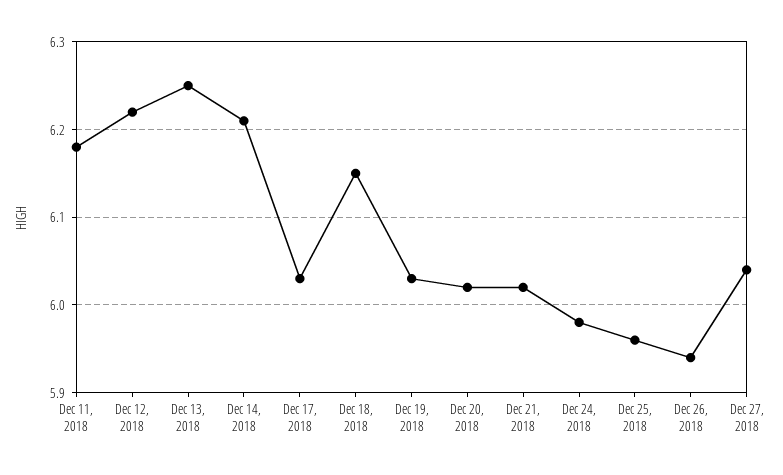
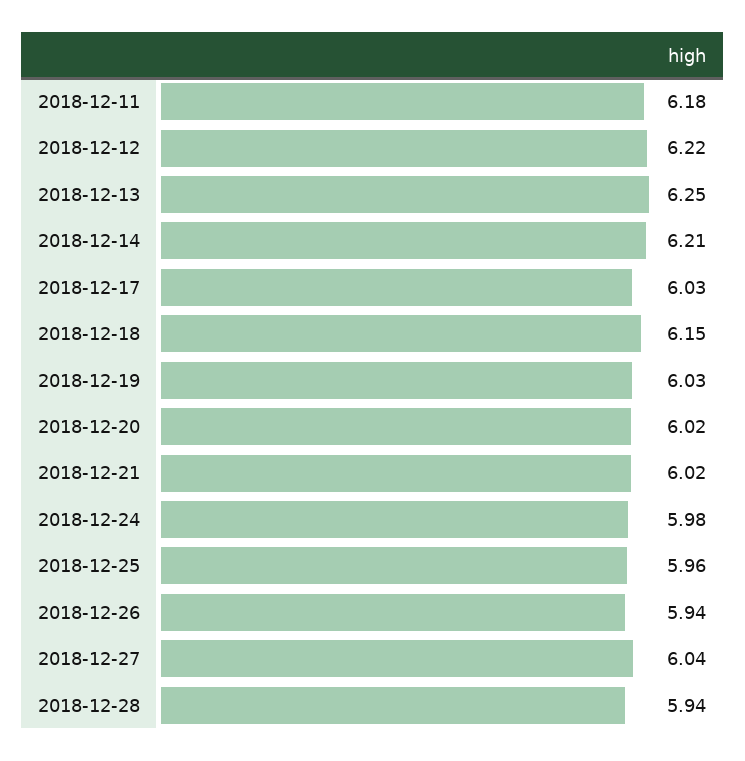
2018-12-28: none -> 5.94

